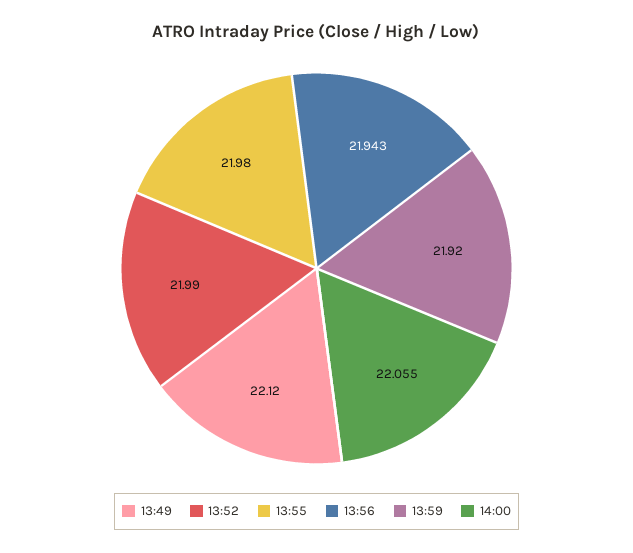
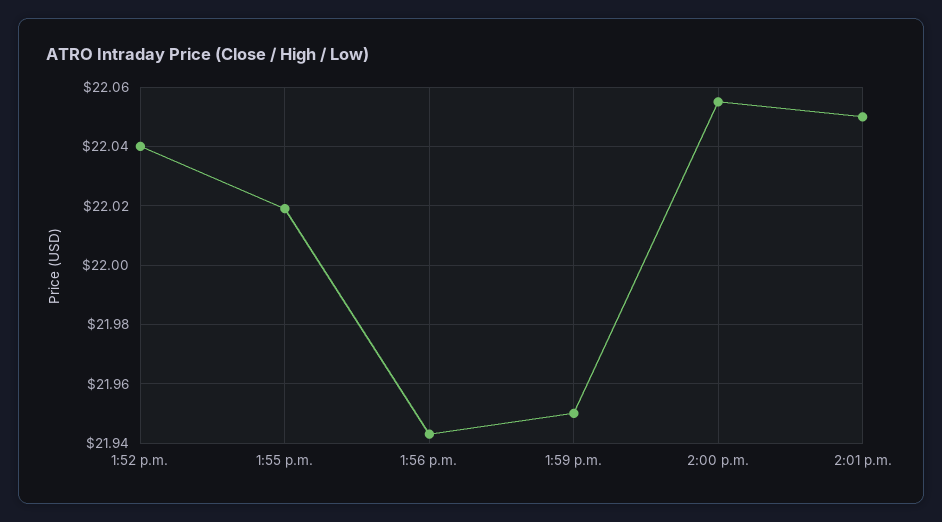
13:49: 22.12 -> none
13:52: 21.99 -> 22.04
13:55: 21.98 -> 22.02
13:59: 21.92 -> 21.95
2:01 p.m.: none -> 22.05

